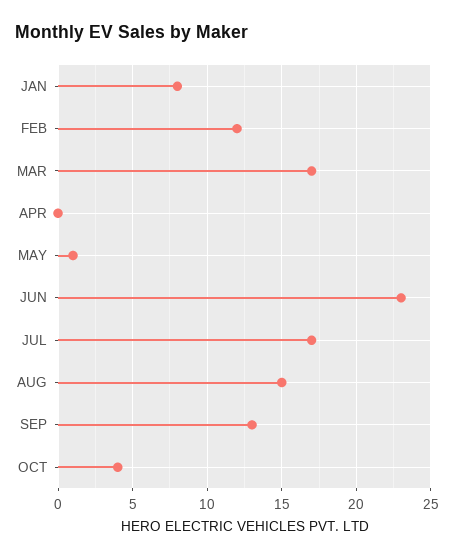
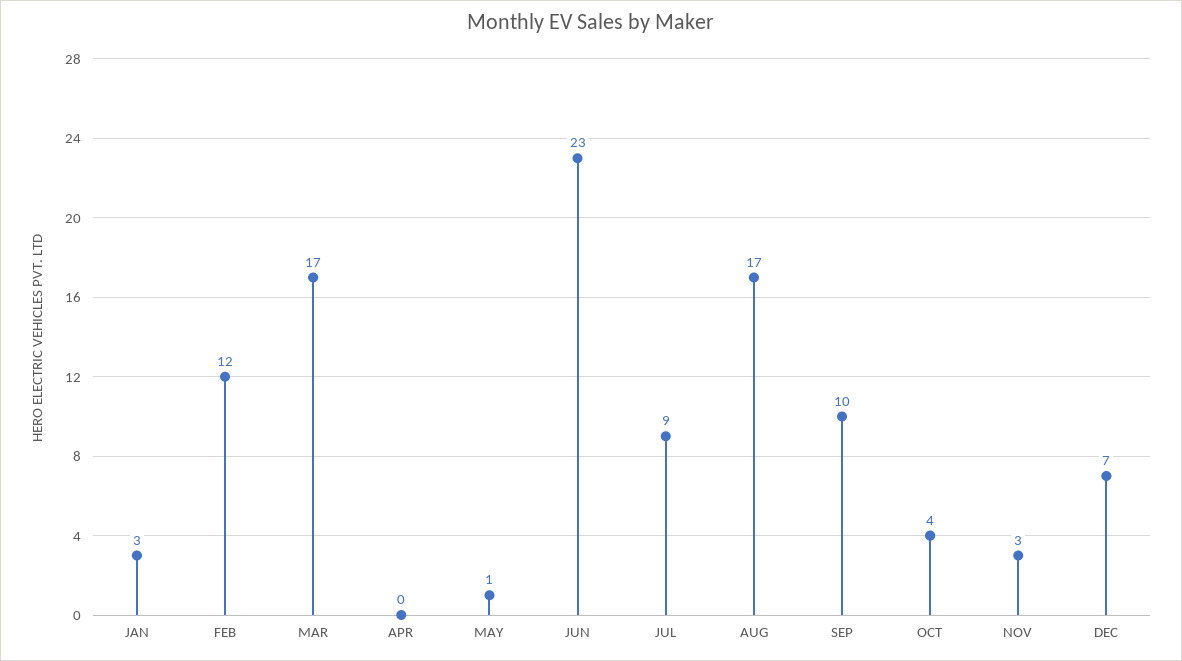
JAN: 8 -> 3
JUL: 17 -> 9
AUG: 15 -> 17
SEP: 13 -> 10
NOV: none -> 3
DEC: none -> 7

